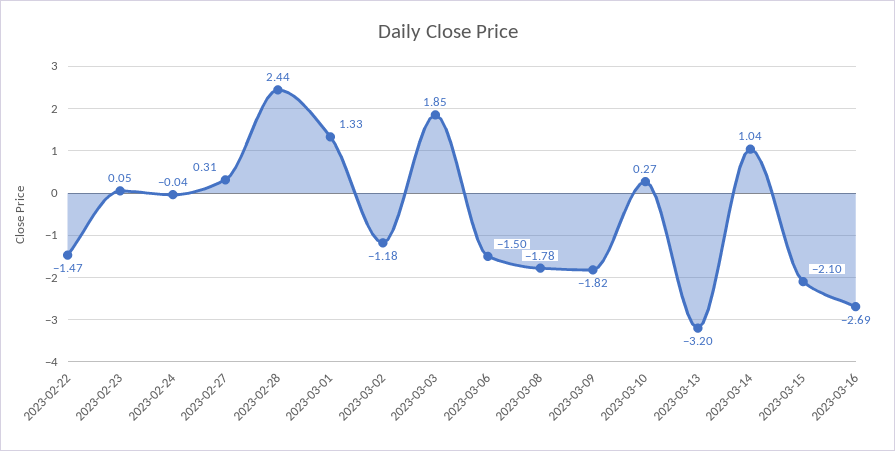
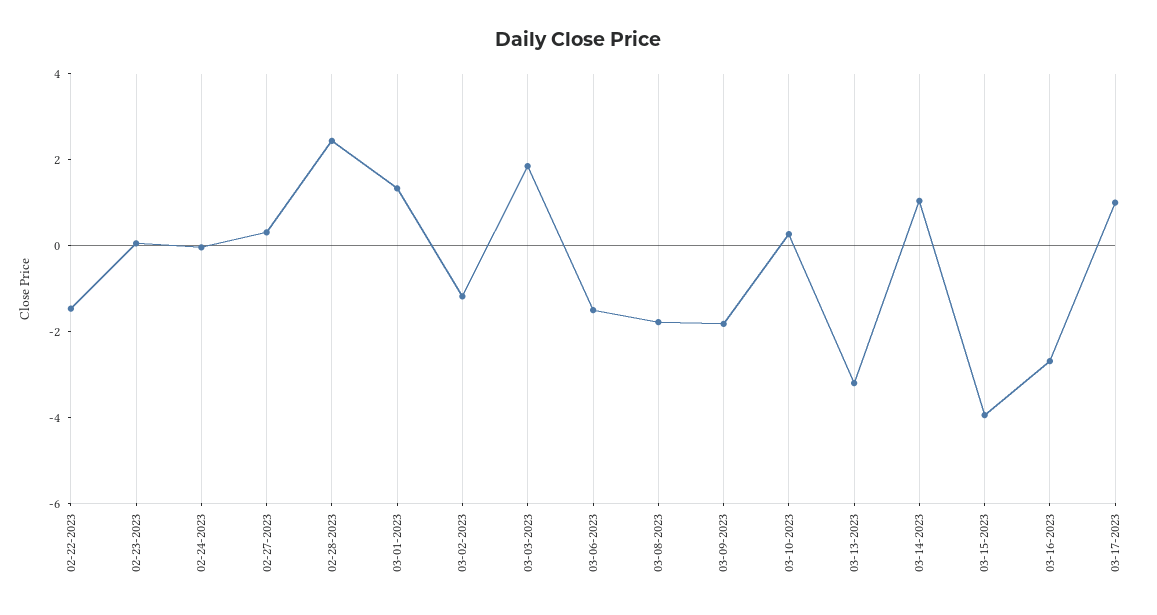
2023-03-15: -2.1 -> -4
03-17-2023: none -> 1

